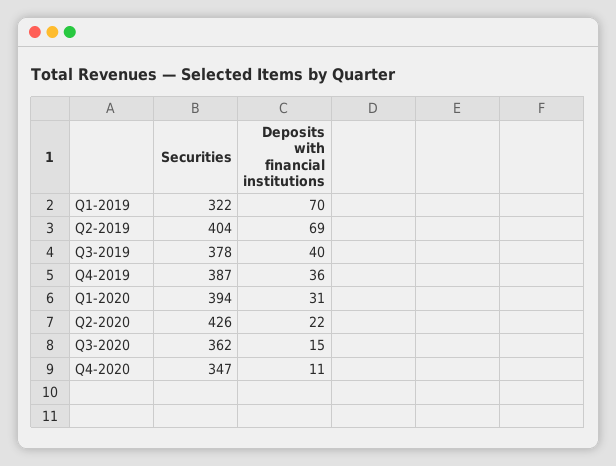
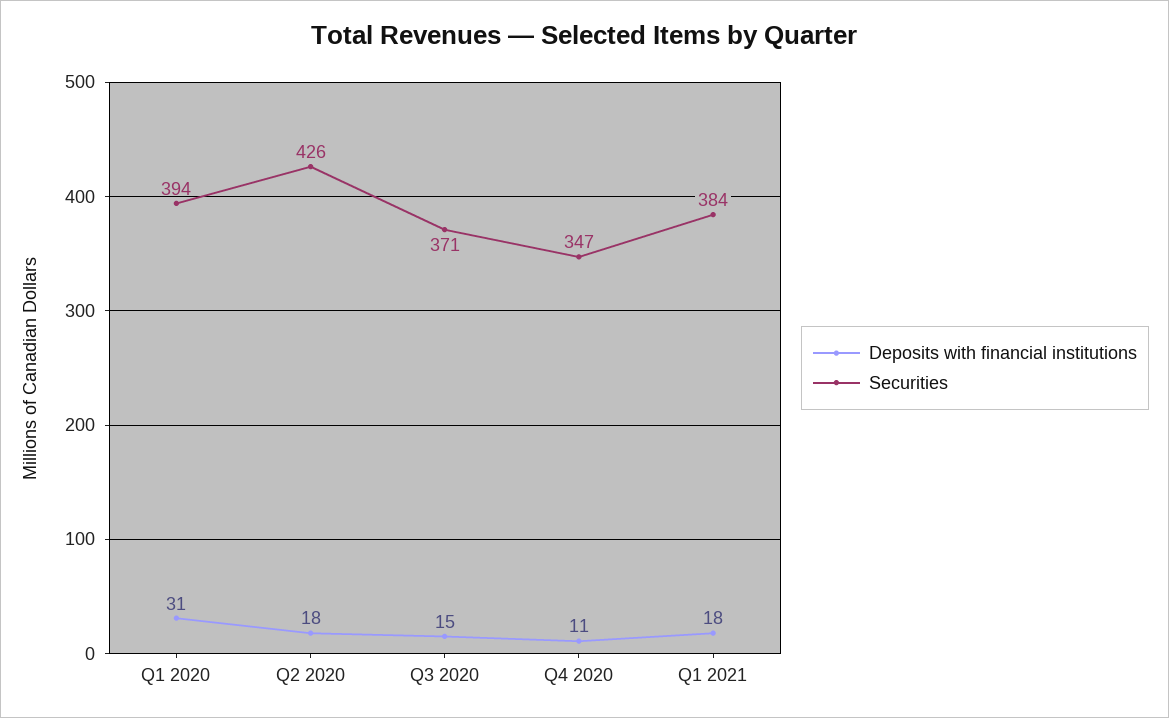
Securities, Q1-2019: 322 -> none
Deposits with financial institutions, Q1-2019: 70 -> none
Securities, Q2-2019: 404 -> none
Deposits with financial institutions, Q2-2019: 69 -> none
Securities, Q3-2019: 378 -> none
Deposits with financial institutions, Q3-2019: 40 -> none
Securities, Q4-2019: 387 -> none
Deposits with financial institutions, Q4-2019: 36 -> none
Deposits with financial institutions, Q2-2020: 22 -> 18
Securities, Q3-2020: 362 -> 371
Deposits with financial institutions, Q1 2021: none -> 18
Securities, Q1 2021: none -> 384

